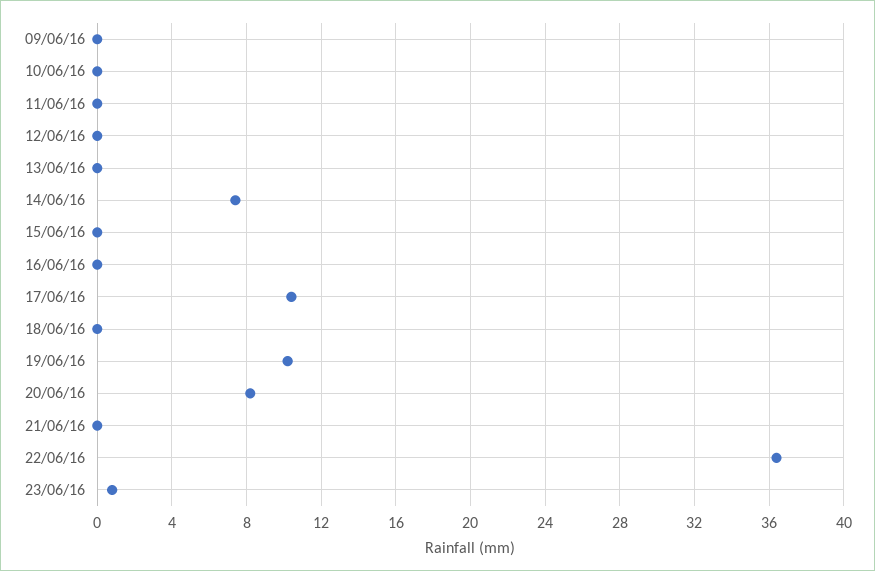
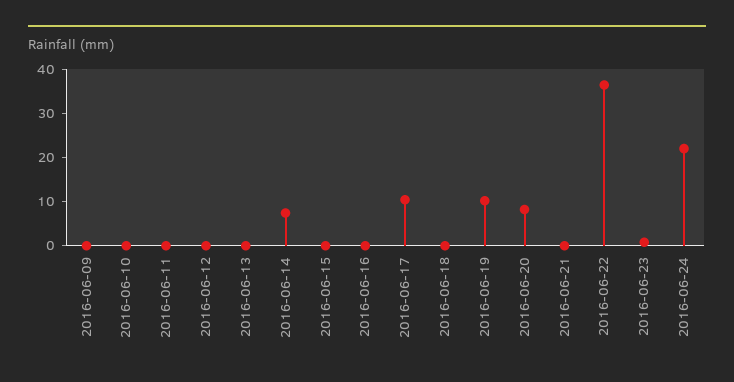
2016-06-24: none -> 22

